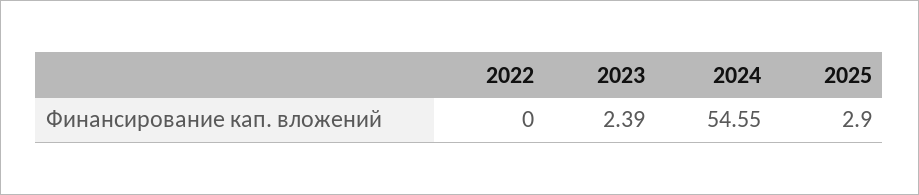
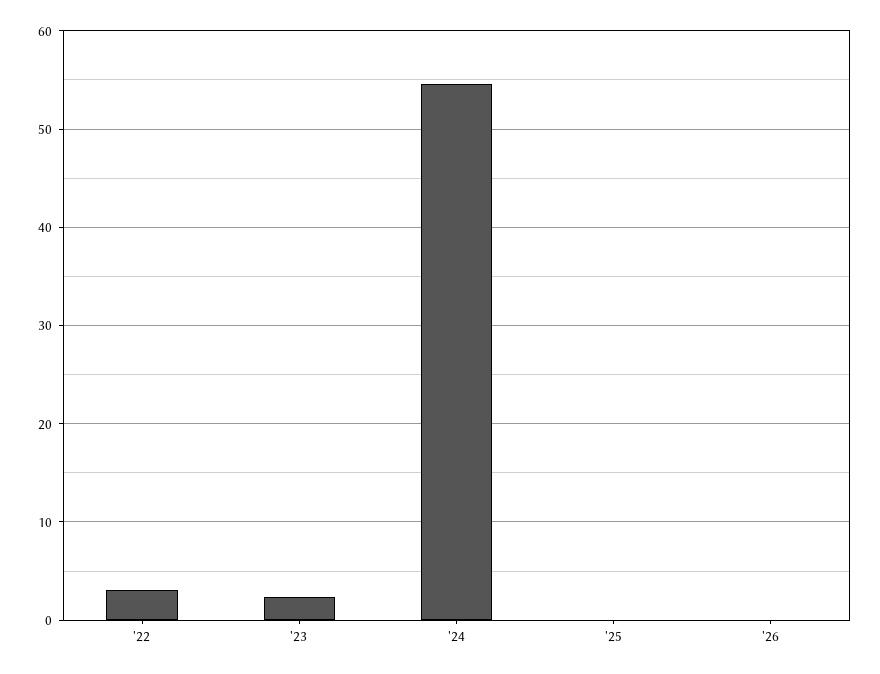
2022: 0 -> 3
2025: 2.9 -> 0
'26: none -> 0

